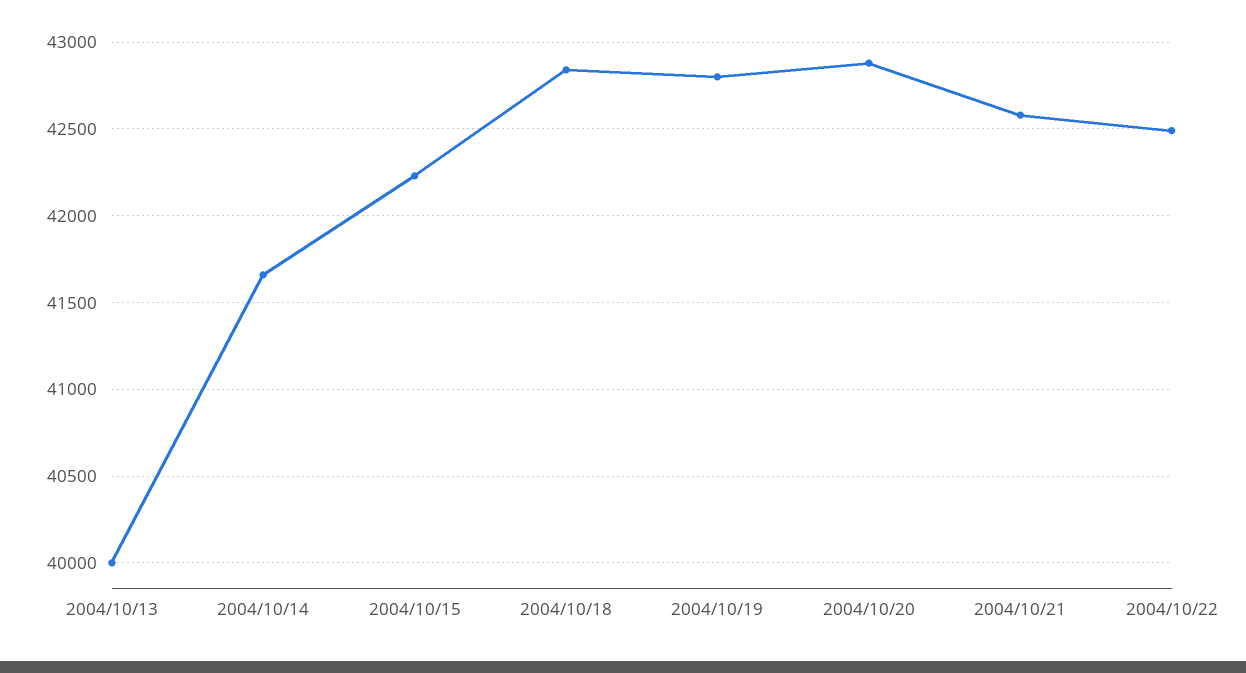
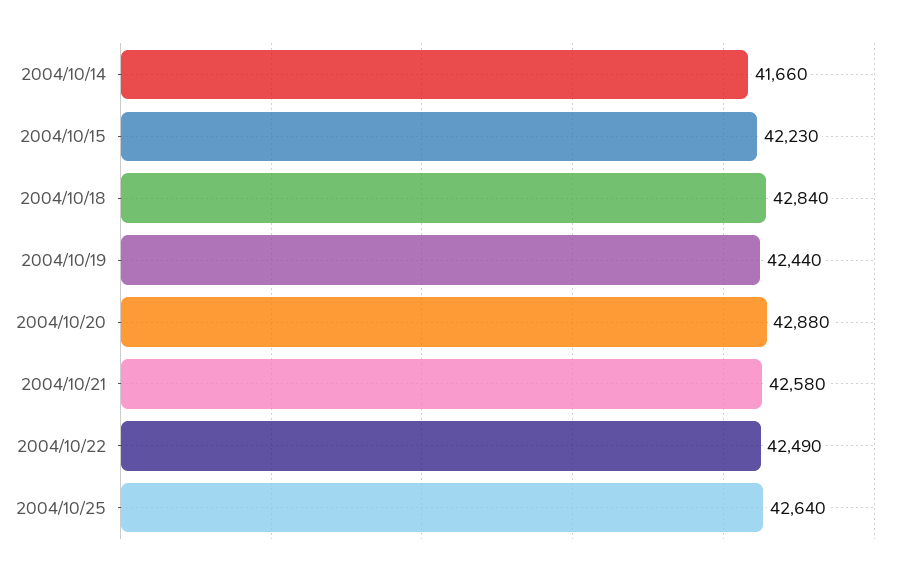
2004/10/13: 40000 -> none
2004/10/19: 42800 -> 42440
2004/10/25: none -> 42640

